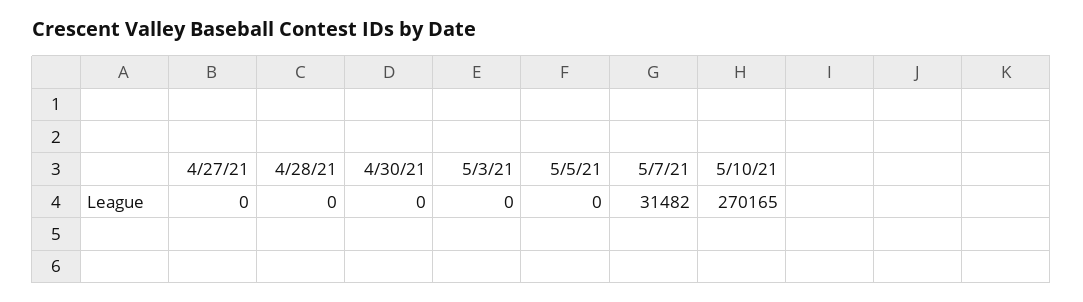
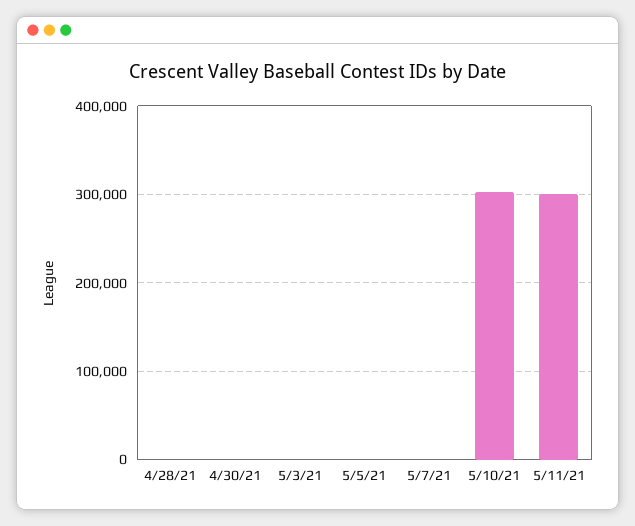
4/27/21: 0 -> none
5/7/21: 31482 -> 0
5/10/21: 270165 -> 300000
5/11/21: none -> 300000

